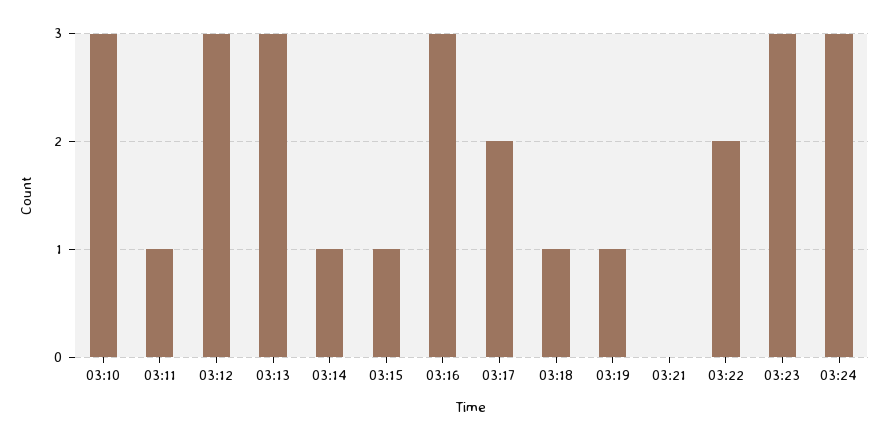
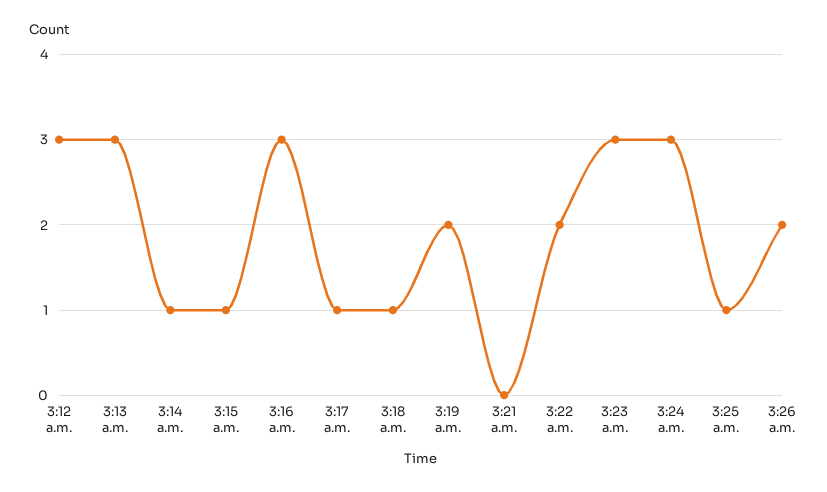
03:10: 3 -> none
03:11: 1 -> none
03:17: 2 -> 1
03:19: 1 -> 2
3:25 a.m.: none -> 1
3:26 a.m.: none -> 2

